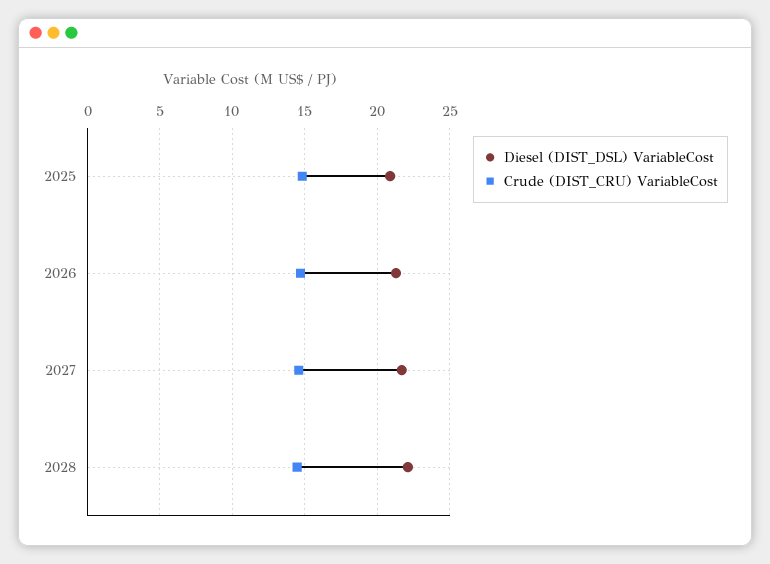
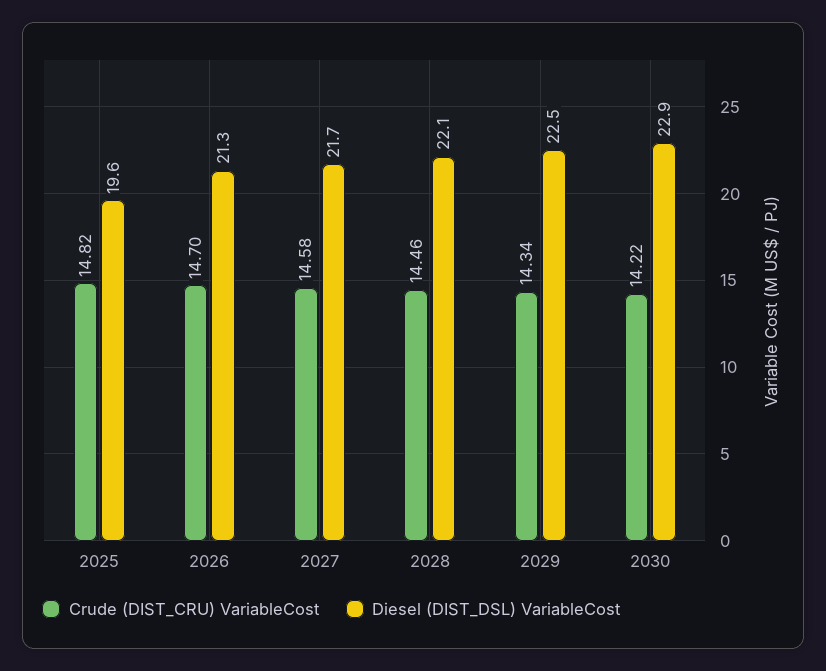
Diesel (DIST_DSL) VariableCost, 2025: 21 -> 19.6
Crude (DIST_CRU) VariableCost, 2029: none -> 14.34
Diesel (DIST_DSL) VariableCost, 2029: none -> 22.5
Crude (DIST_CRU) VariableCost, 2030: none -> 14.22
Diesel (DIST_DSL) VariableCost, 2030: none -> 22.9

